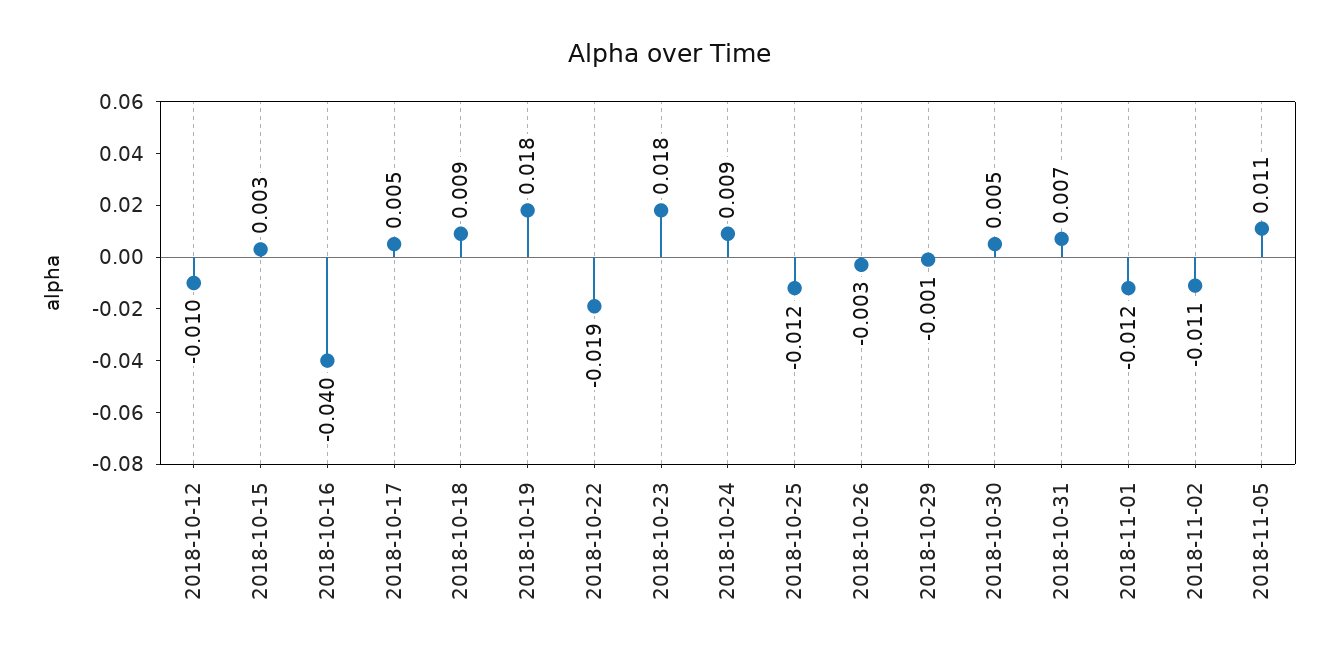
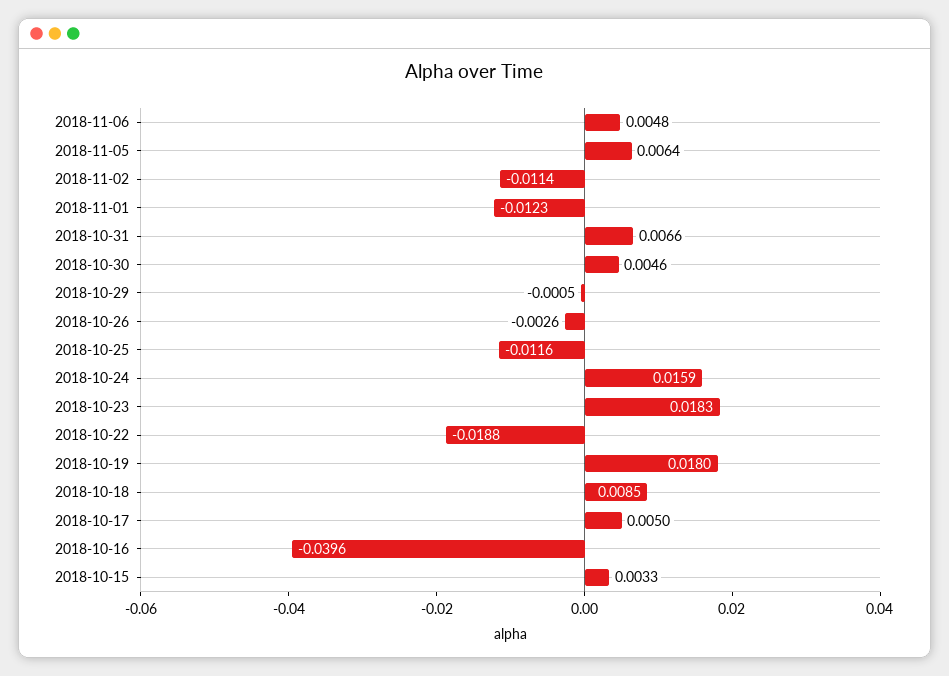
2018-10-12: -0.01 -> none
2018-10-24: 0.009 -> 0.0159
2018-11-05: 0.011 -> 0.0064
2018-11-06: none -> 0.0048

